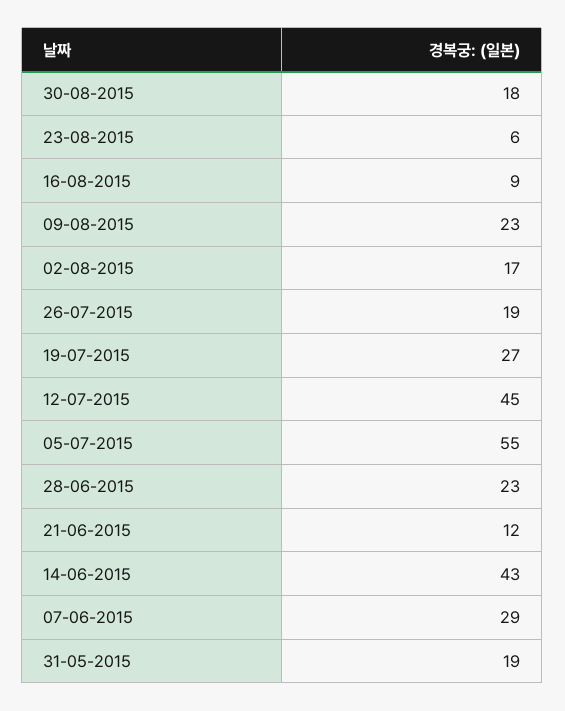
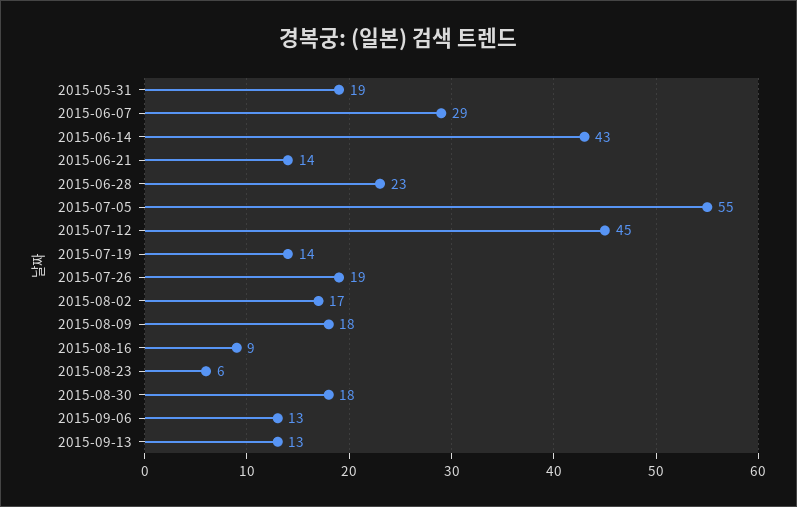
09-08-2015: 23 -> 18
19-07-2015: 27 -> 14
21-06-2015: 12 -> 14
2015-09-06: none -> 13
2015-09-13: none -> 13

